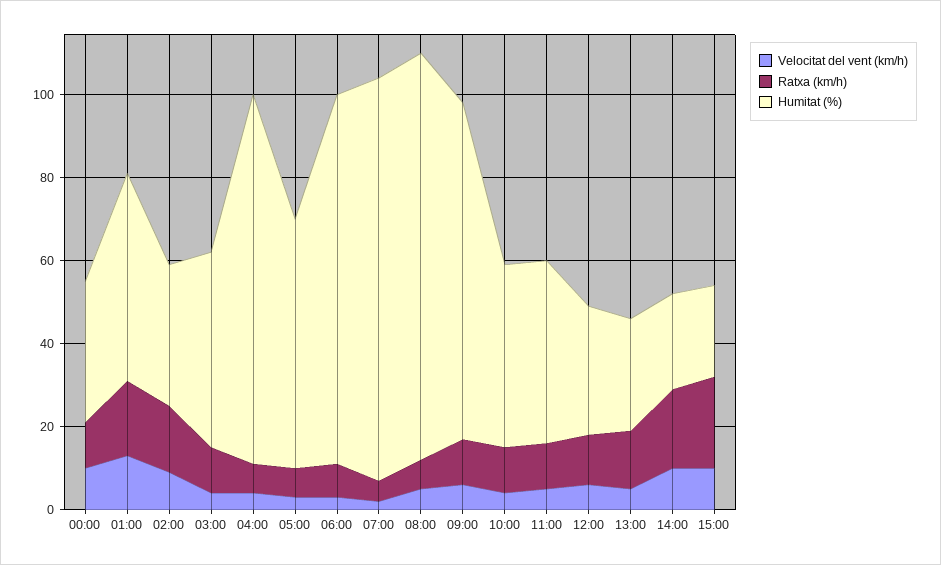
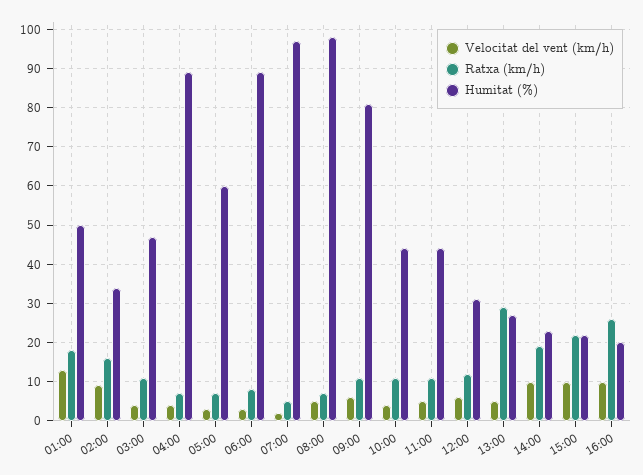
Velocitat del vent (km/h), 00:00: 10 -> none
Ratxa (km/h), 00:00: 10 -> none
Humitat (%), 00:00: 35 -> none
Ratxa (km/h), 13:00: 15 -> 30
Velocitat del vent (km/h), 16:00: none -> 10
Ratxa (km/h), 16:00: none -> 25
Humitat (%), 16:00: none -> 20

